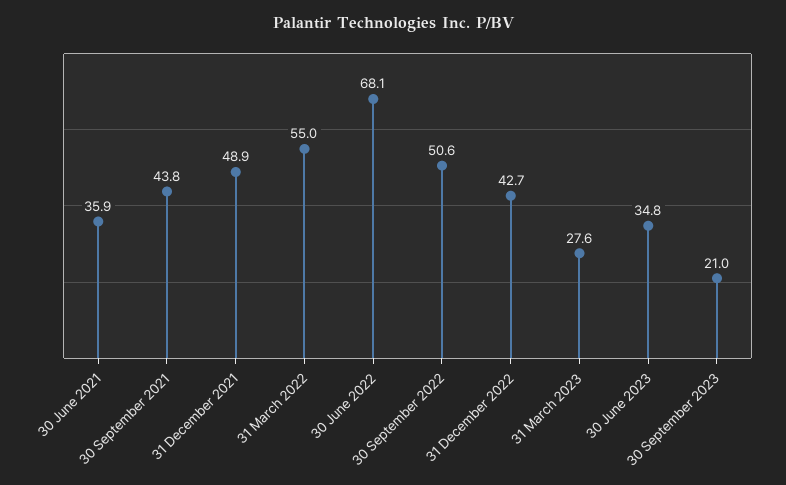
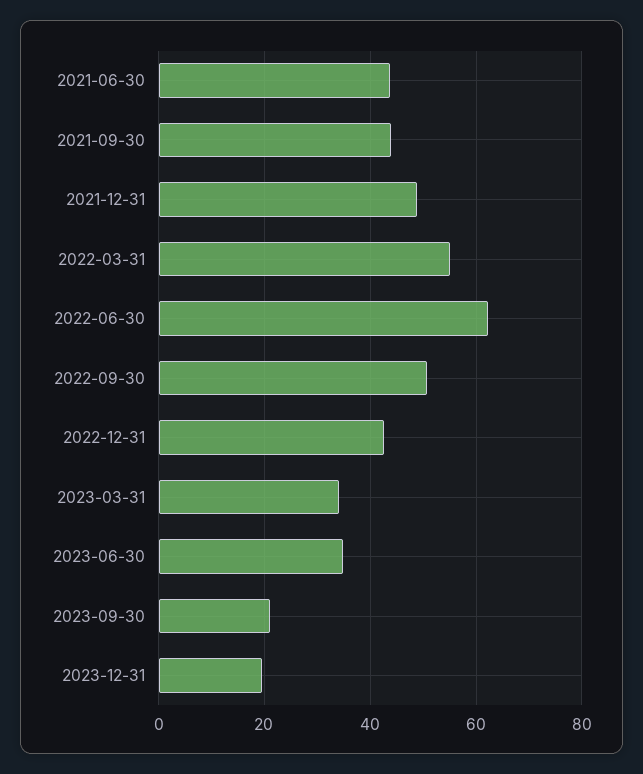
30 June 2021: 35.9 -> 44
30 June 2022: 68.1 -> 62
31 March 2023: 27.6 -> 34
2023-12-31: none -> 20

